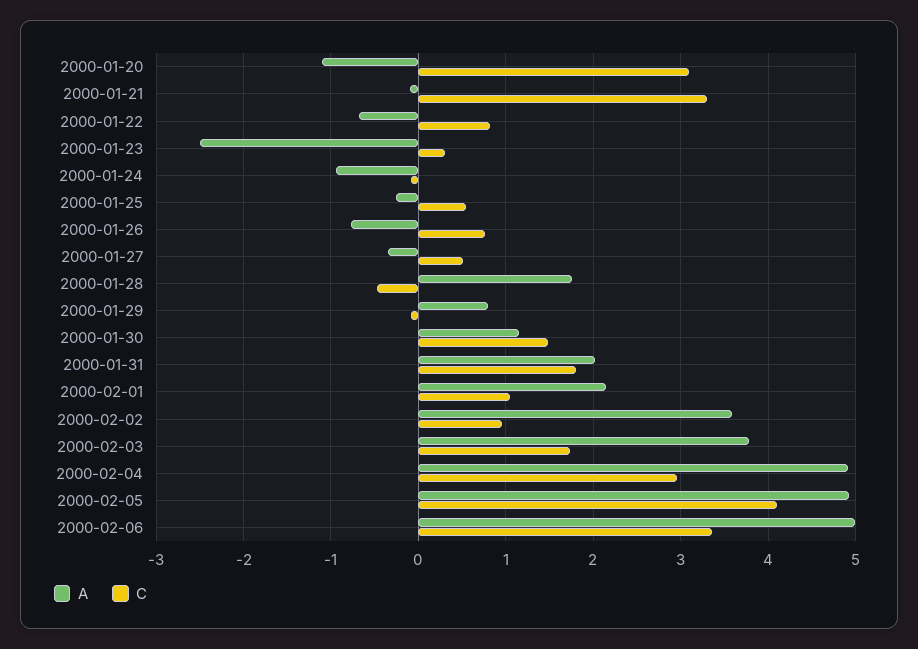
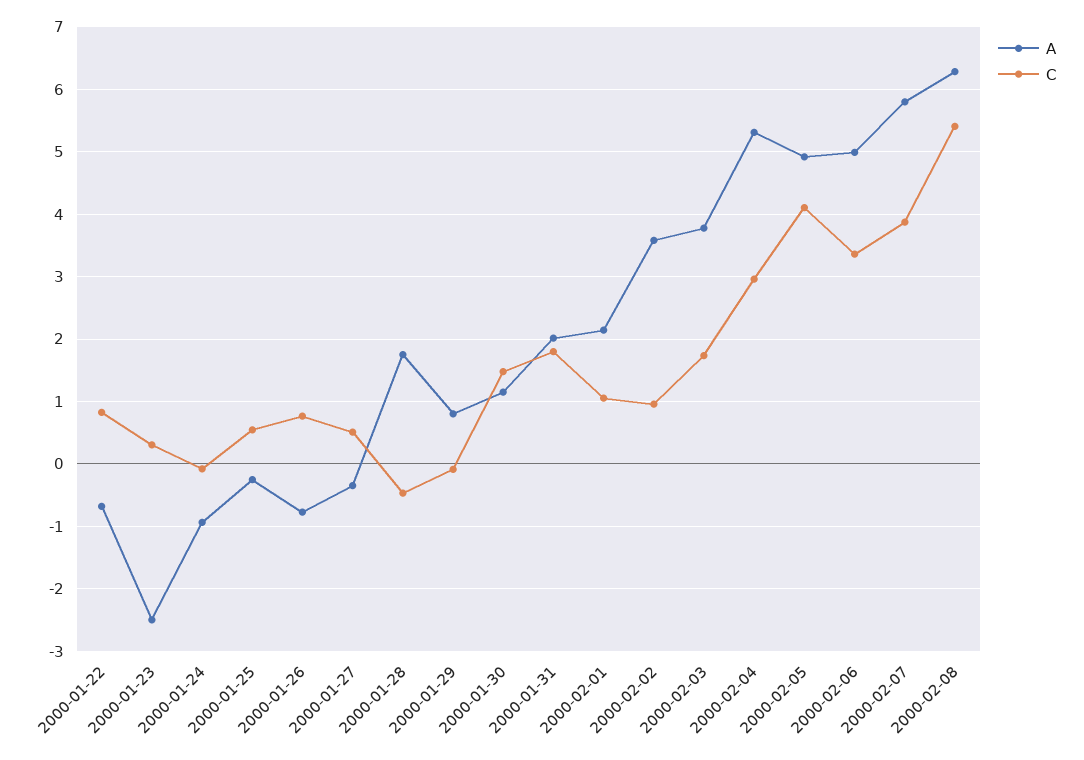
A, 2000-01-20: -1.1 -> none
C, 2000-01-20: 3.1 -> none
A, 2000-01-21: -0.1 -> none
C, 2000-01-21: 3.3 -> none
A, 2000-02-04: 4.9 -> 5.3
A, 2000-02-07: none -> 5.8
C, 2000-02-07: none -> 3.9
A, 2000-02-08: none -> 6.3
C, 2000-02-08: none -> 5.4

